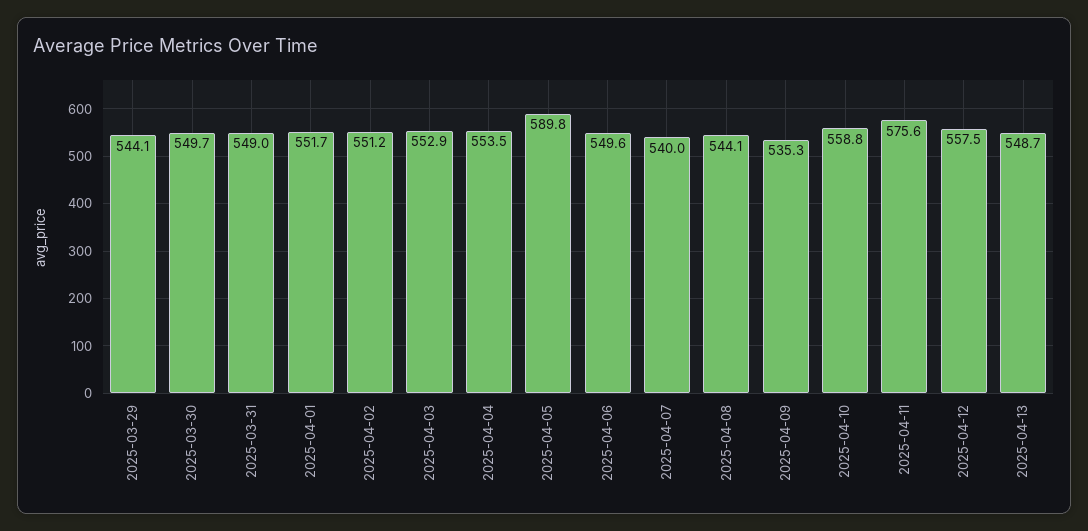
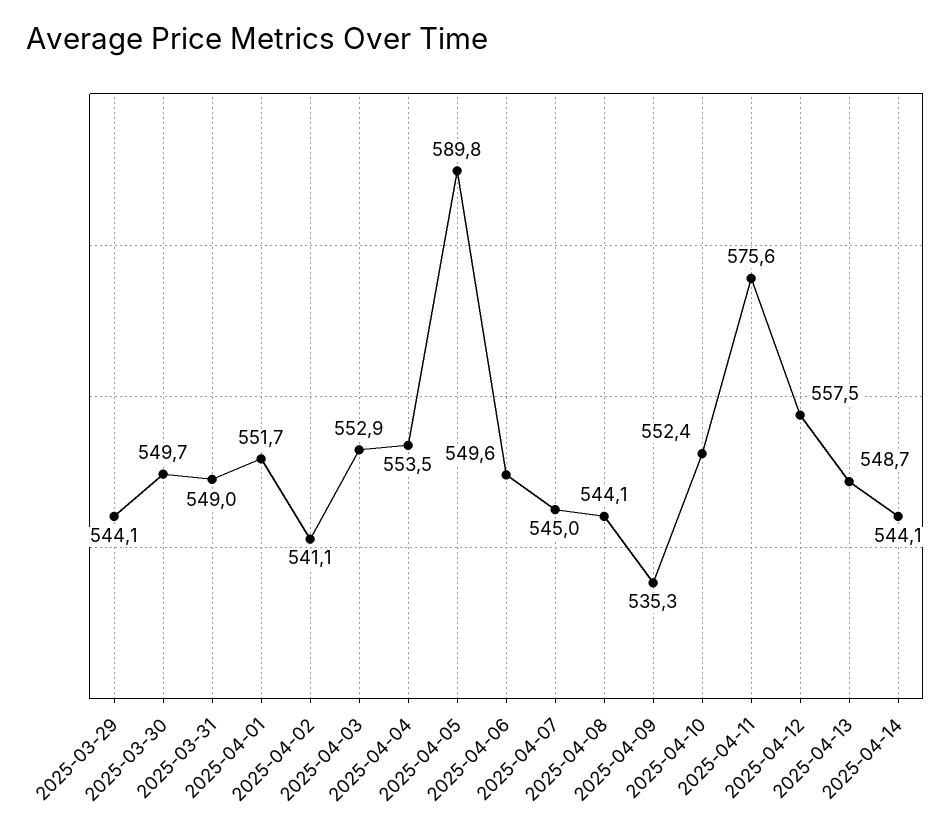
2025-04-02: 551.2 -> 541.1
2025-04-07: 540 -> 545
2025-04-10: 558.8 -> 552.4
2025-04-14: none -> 544.1

